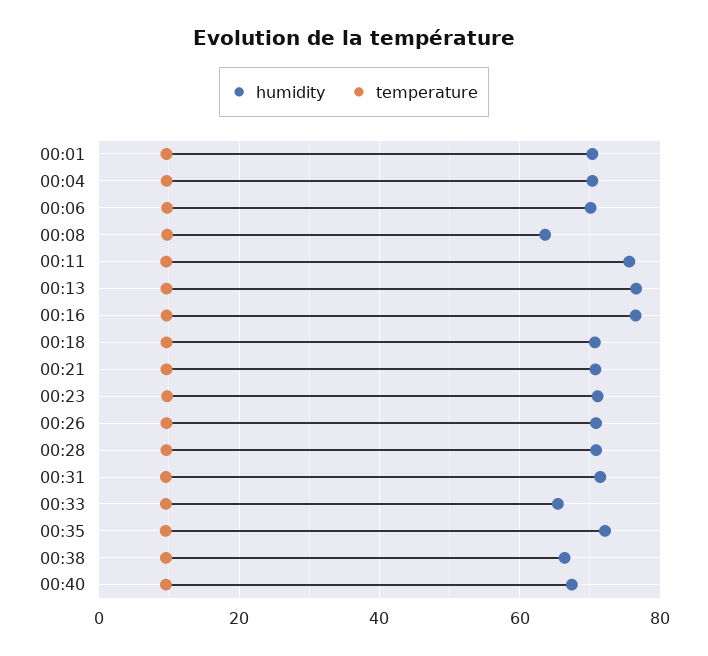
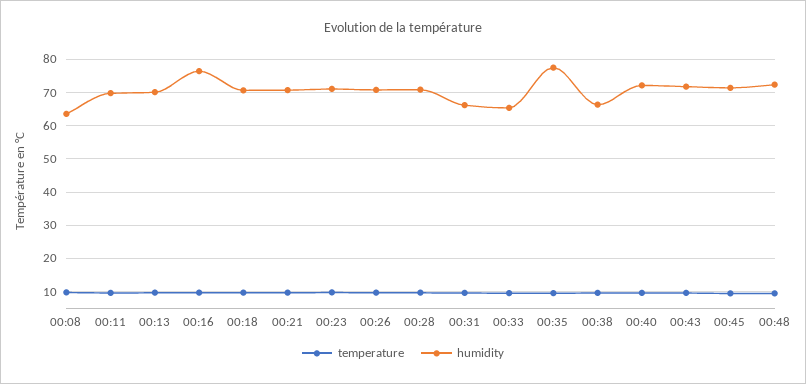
humidity, 00:01: 70 -> none
temperature, 00:01: 10 -> none
humidity, 00:04: 70 -> none
temperature, 00:04: 10 -> none
humidity, 00:06: 70 -> none
temperature, 00:06: 10 -> none
humidity, 00:11: 76 -> 70
humidity, 00:13: 76 -> 70
humidity, 00:31: 72 -> 66
humidity, 00:35: 72 -> 78
humidity, 00:40: 68 -> 72
temperature, 00:43: none -> 10
humidity, 00:43: none -> 72
temperature, 00:45: none -> 10
humidity, 00:45: none -> 72
temperature, 00:48: none -> 10
humidity, 00:48: none -> 72

